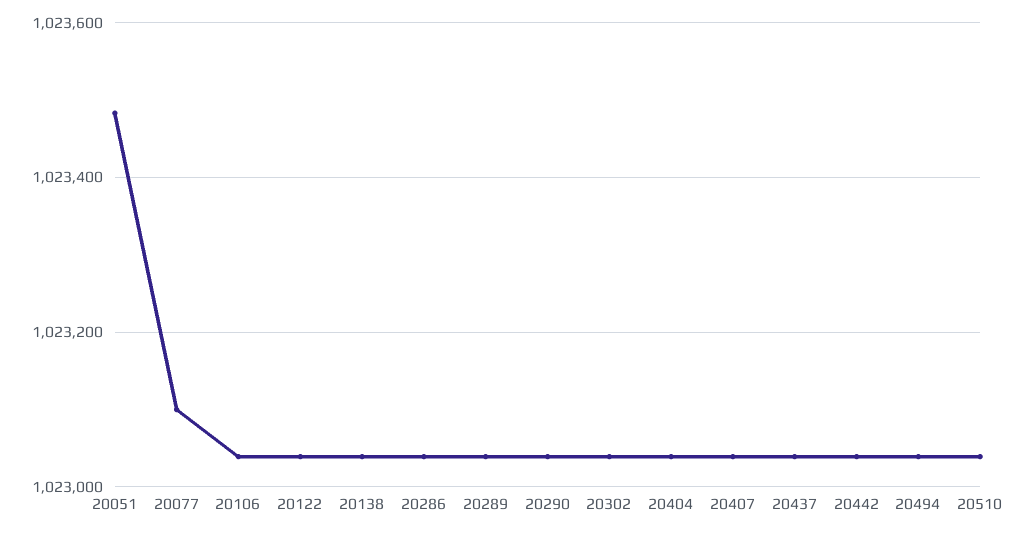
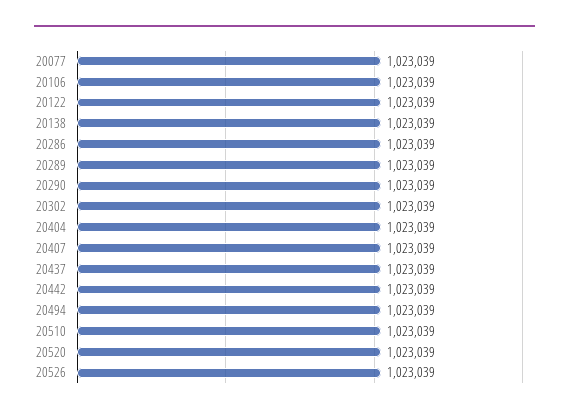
20051: 1023480 -> none
20077: 1023100 -> 1023039
20520: none -> 1023039
20526: none -> 1023039

